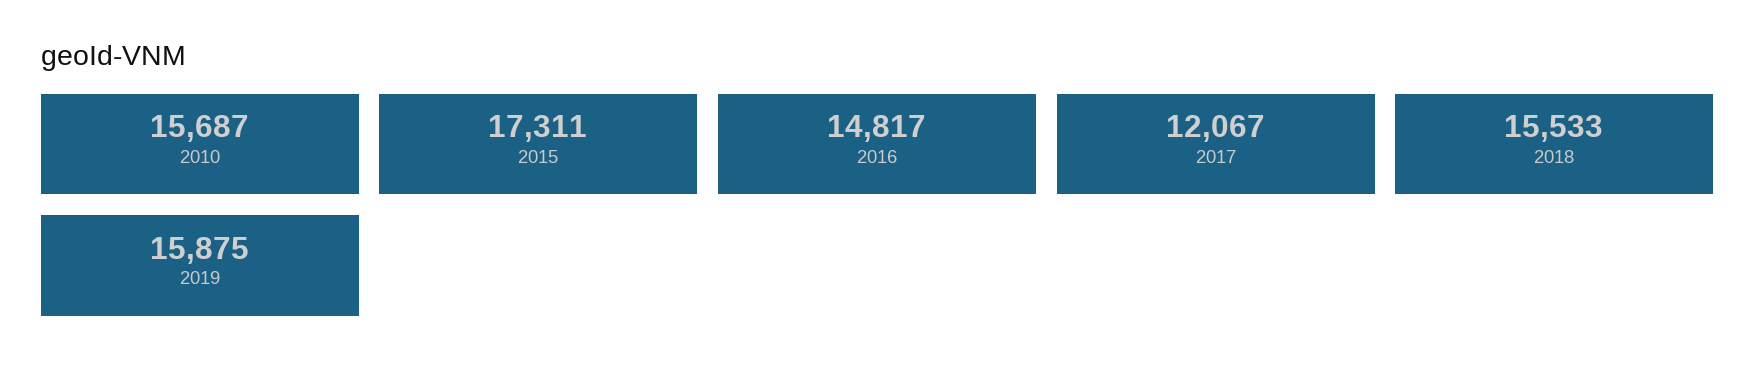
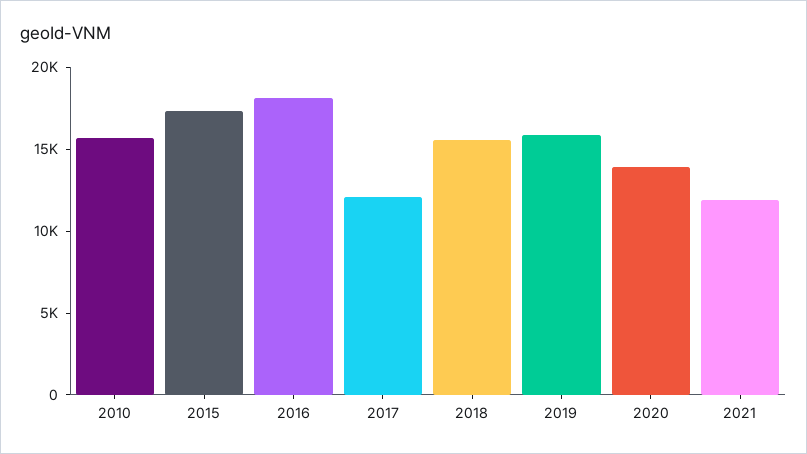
2016: 14817 -> 18000
2020: none -> 14000
2021: none -> 12000

